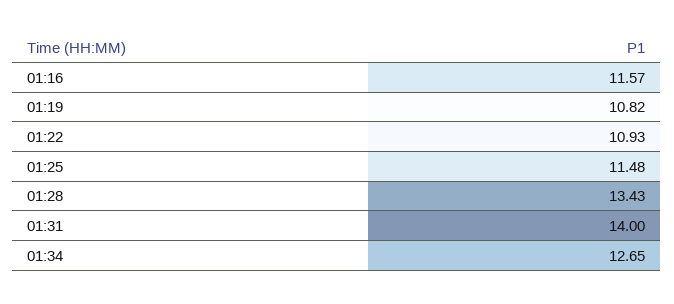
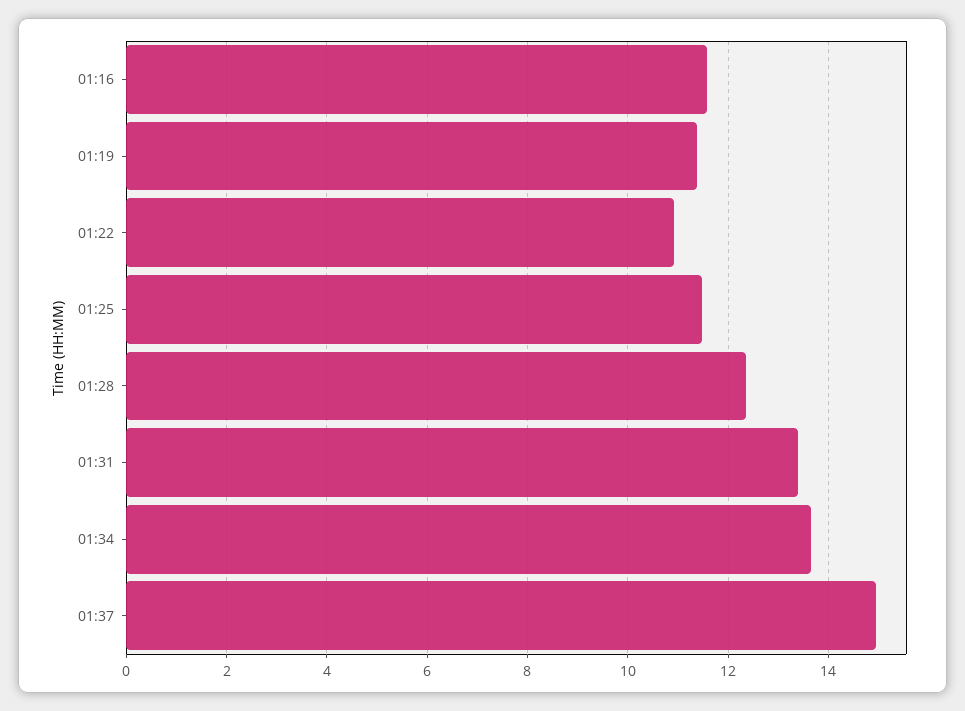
01:19: 10.82 -> 11.4
01:28: 13.43 -> 12.4
01:31: 14 -> 13.4
01:34: 12.65 -> 13.6
01:37: none -> 15

